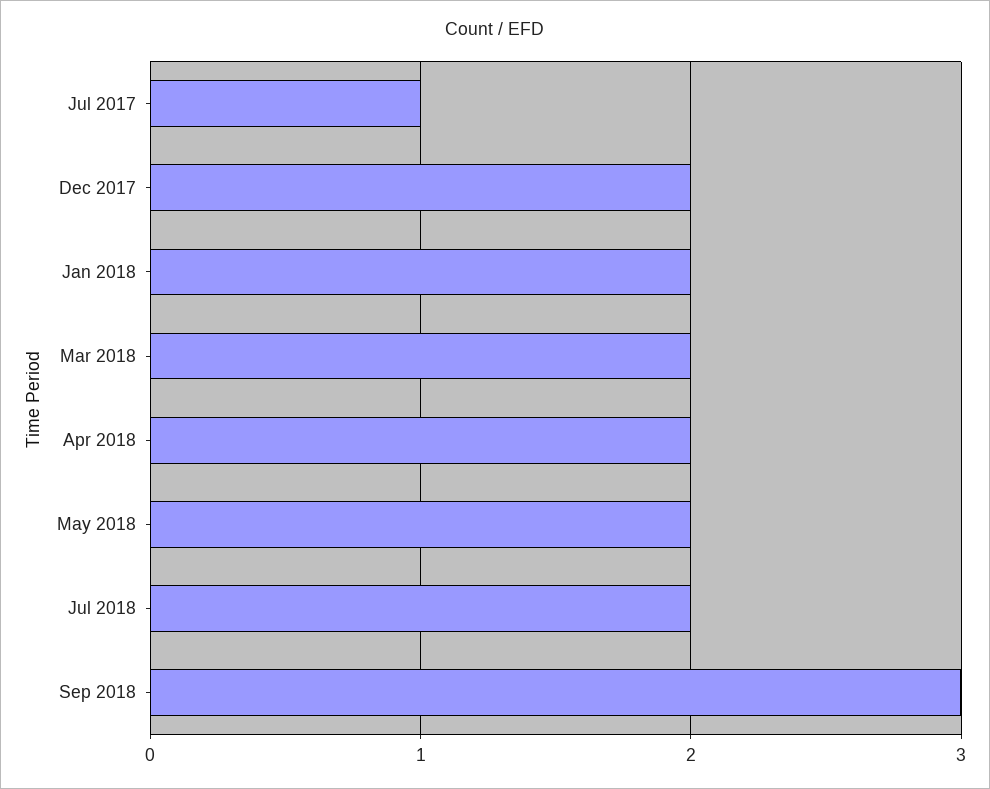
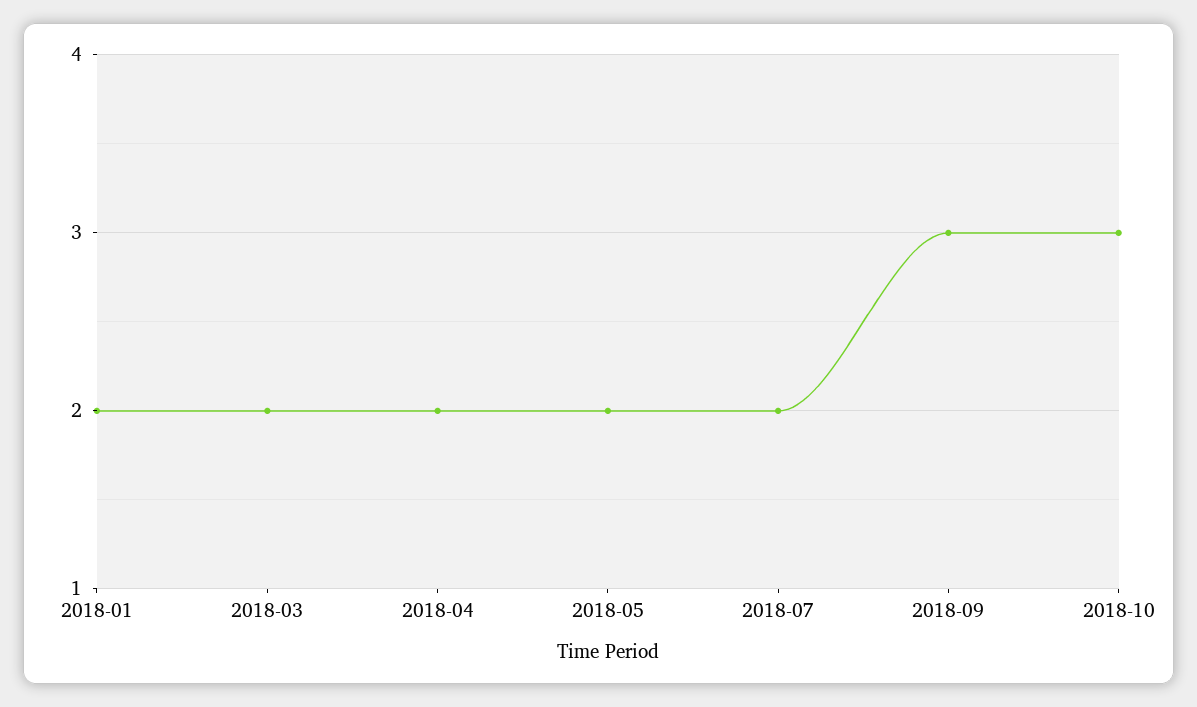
Jul 2017: 1 -> none
Dec 2017: 2 -> none
2018-10: none -> 3

